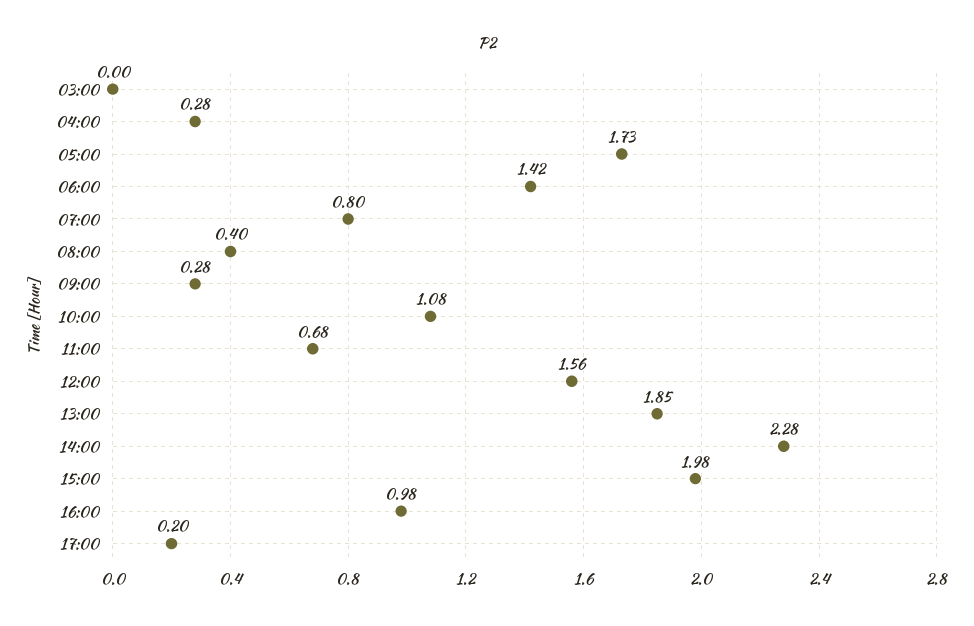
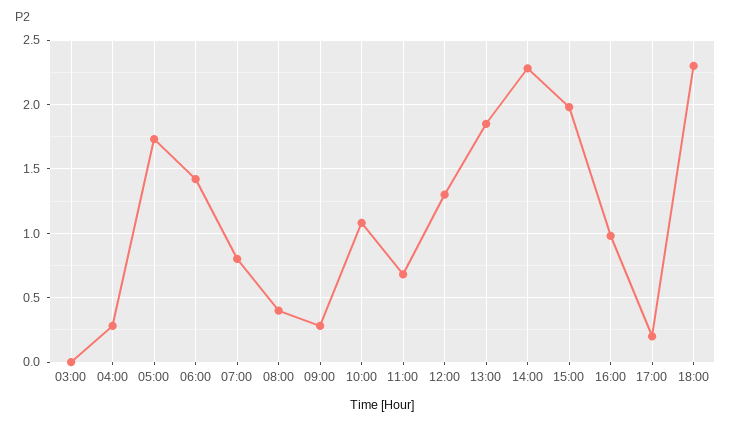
12:00: 1.56 -> 1.3
18:00: none -> 2.3

